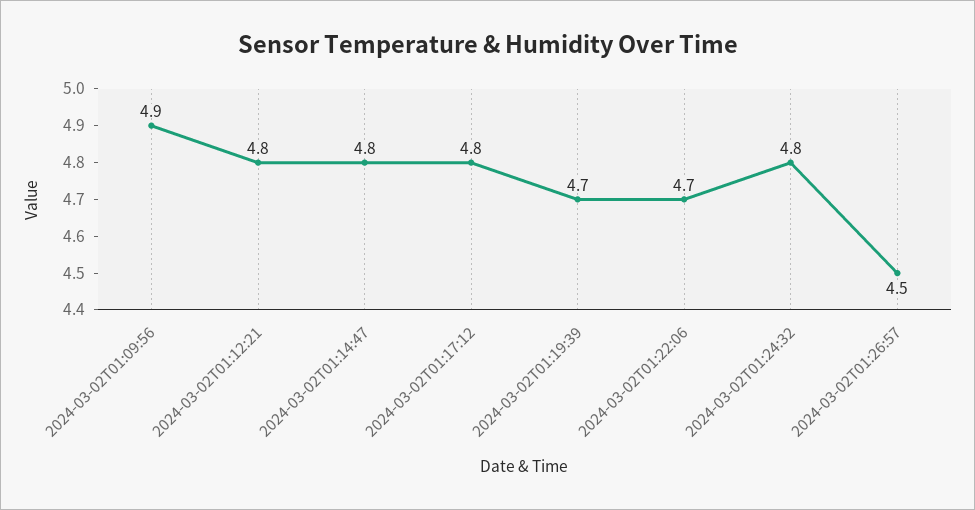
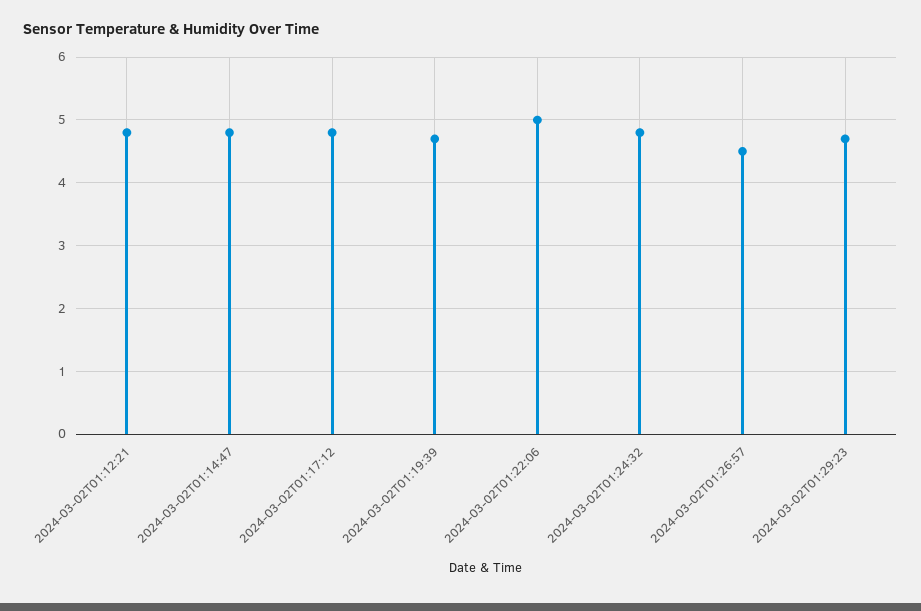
2024-03-02T01:09:56: 4.9 -> none
2024-03-02T01:22:06: 4.7 -> 5
2024-03-02T01:29:23: none -> 4.7

